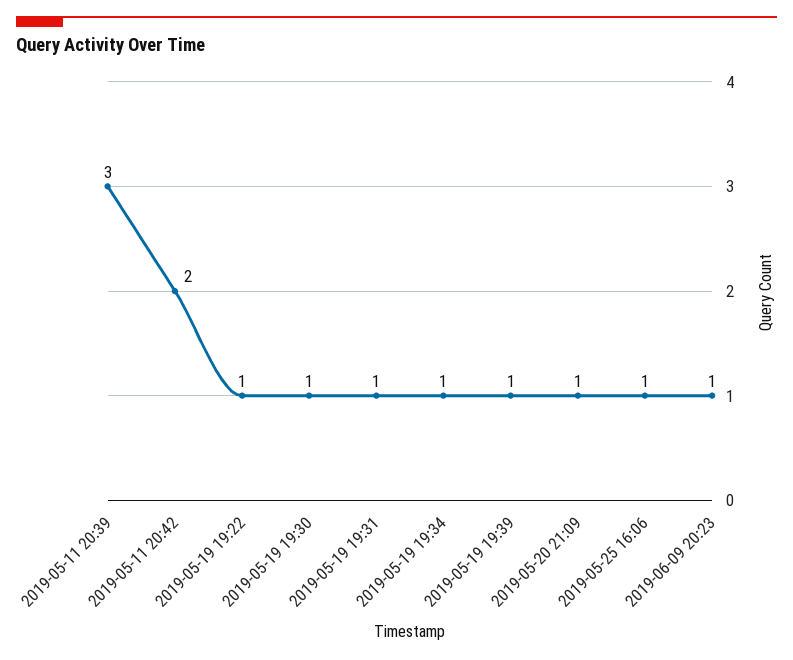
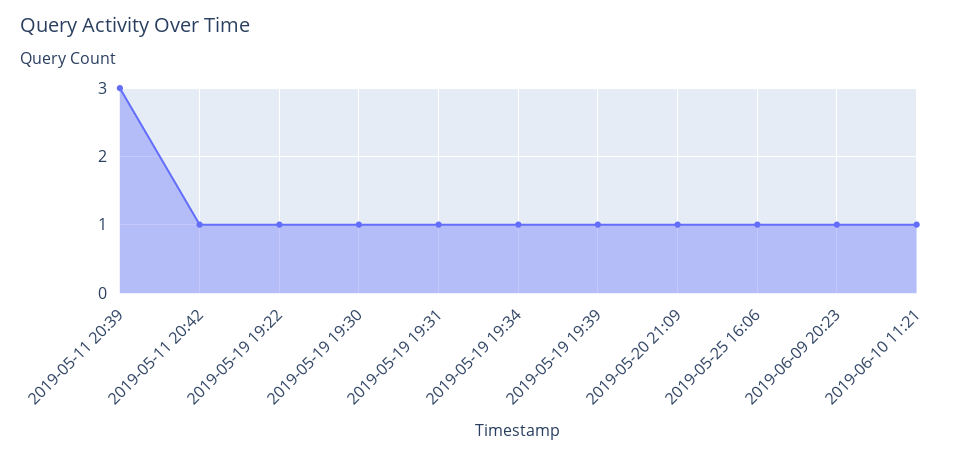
2019-05-11 20:42: 2 -> 1
2019-06-10 11:21: none -> 1

